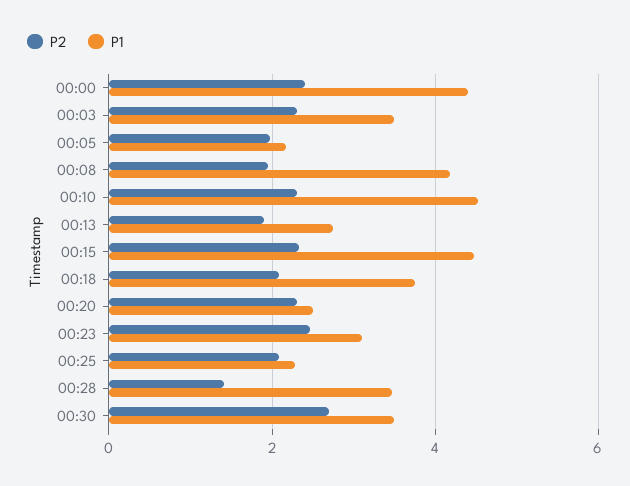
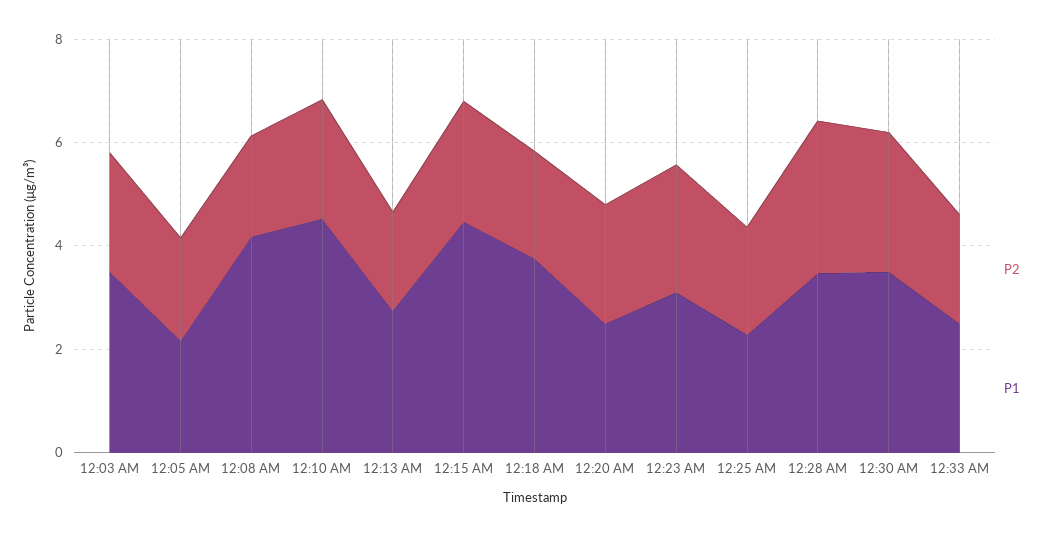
P2, 00:00: 2.4 -> none
P1, 00:00: 4.4 -> none
P2, 00:28: 1.4 -> 3
P2, 12:33 AM: none -> 2
P1, 12:33 AM: none -> 2.5

